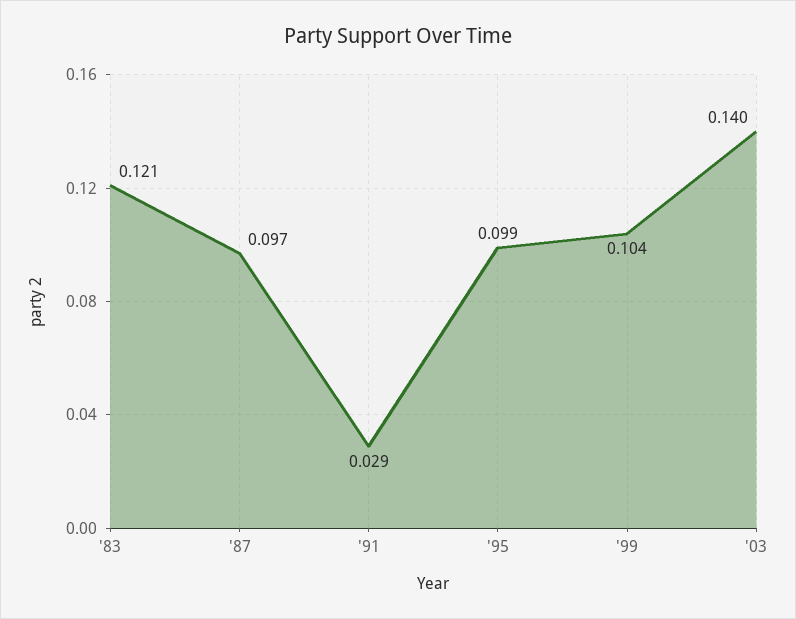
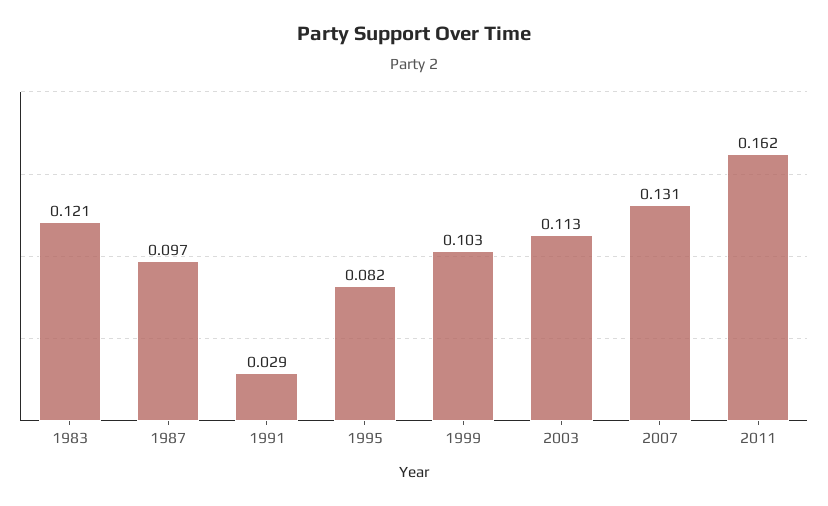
'95: 0.099 -> 0.082
'99: 0.104 -> 0.103
'03: 0.14 -> 0.113
2007: none -> 0.131
2011: none -> 0.162

